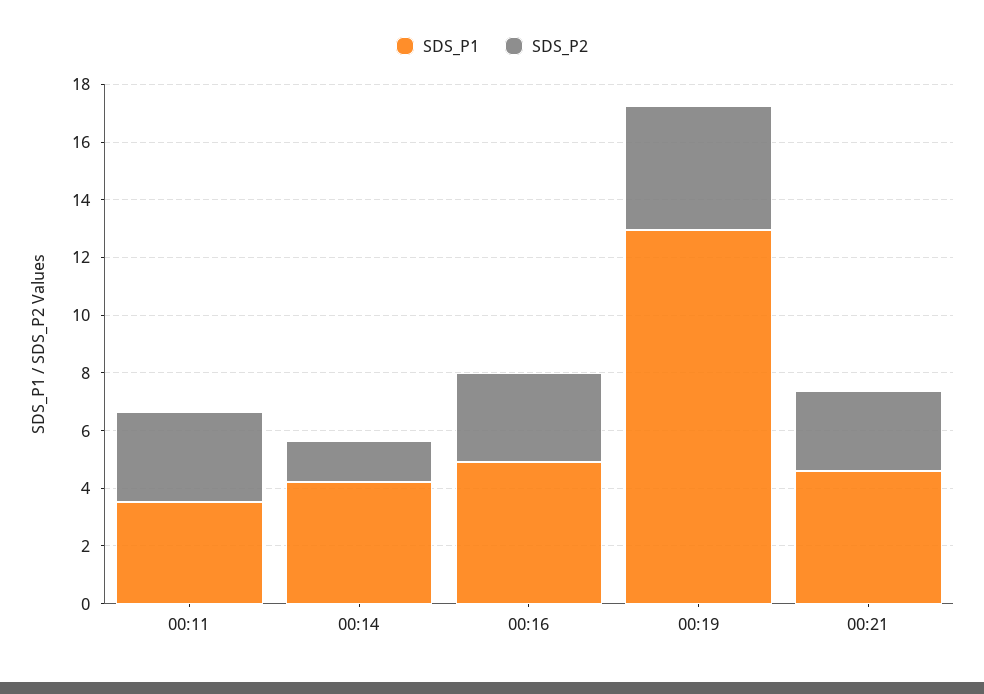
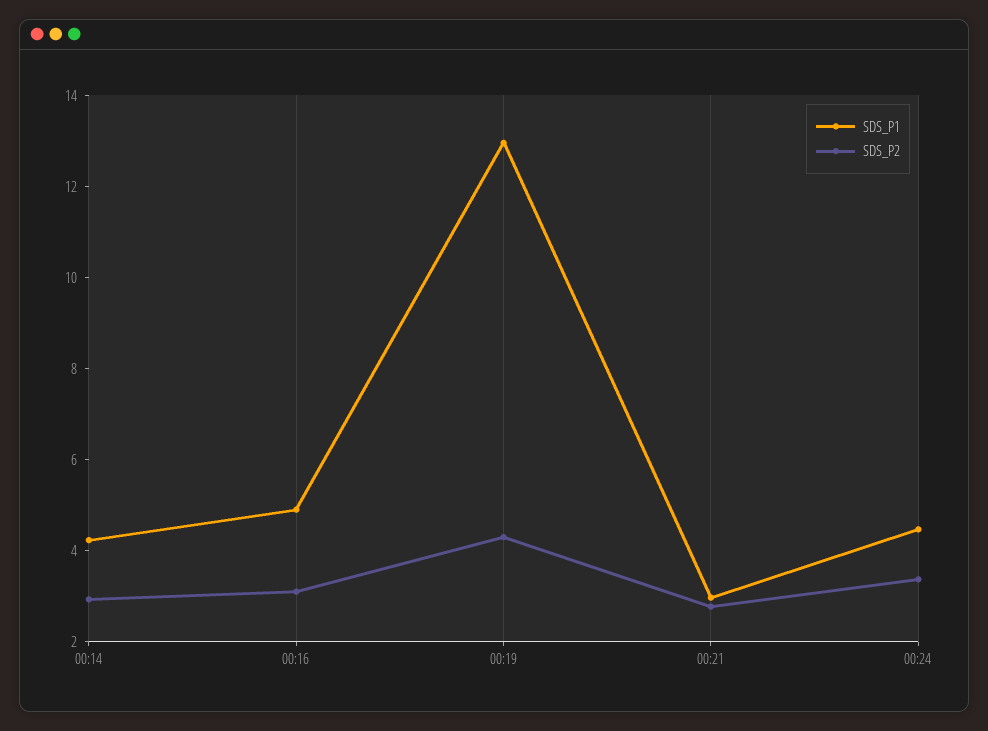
SDS_P1, 00:11: 3.5 -> none
SDS_P2, 00:11: 3 -> none
SDS_P2, 00:14: 1.5 -> 3
SDS_P1, 00:21: 4.5 -> 3
SDS_P1, 00:24: none -> 4.5
SDS_P2, 00:24: none -> 3.5

